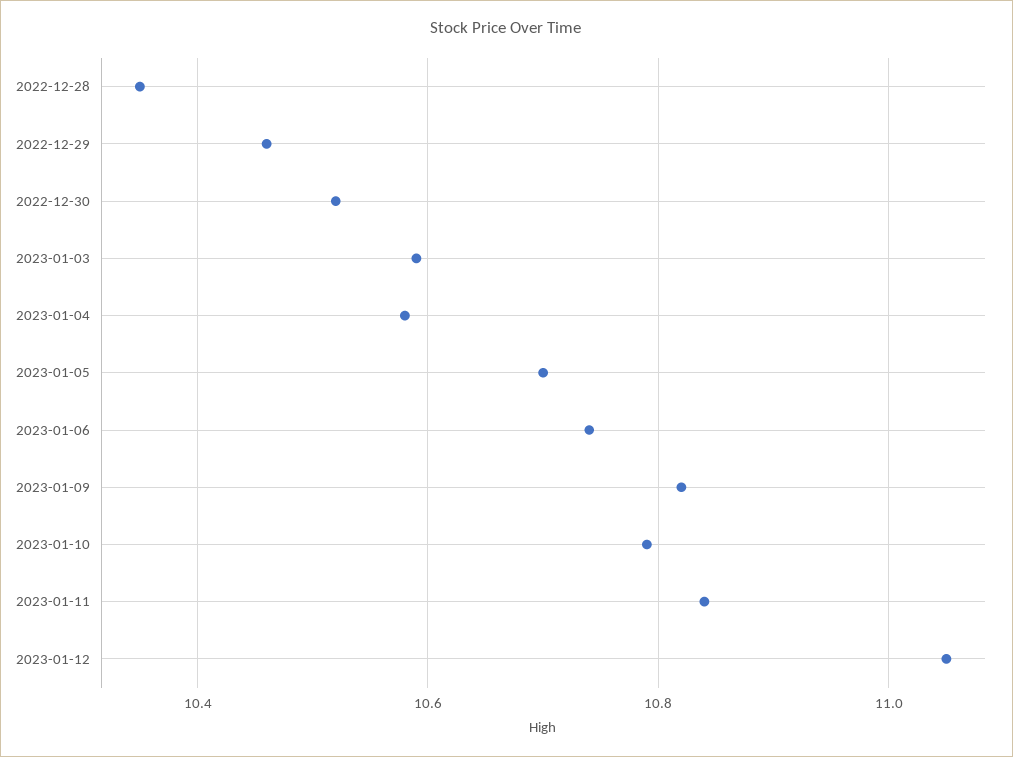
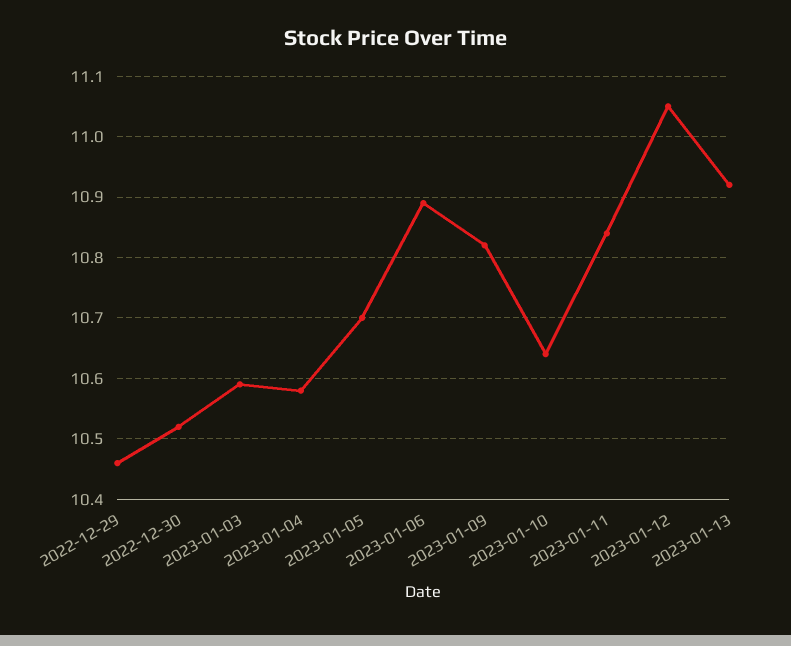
2022-12-28: 10.35 -> none
2023-01-06: 10.75 -> 10.89
2023-01-10: 10.8 -> 10.64
2023-01-13: none -> 10.92

